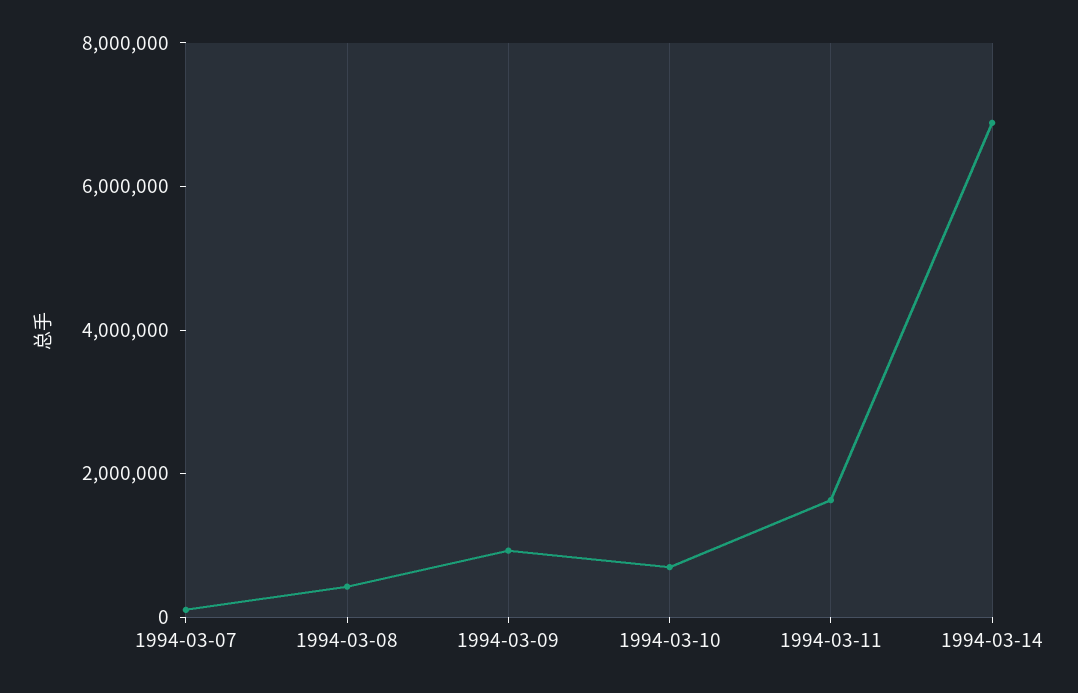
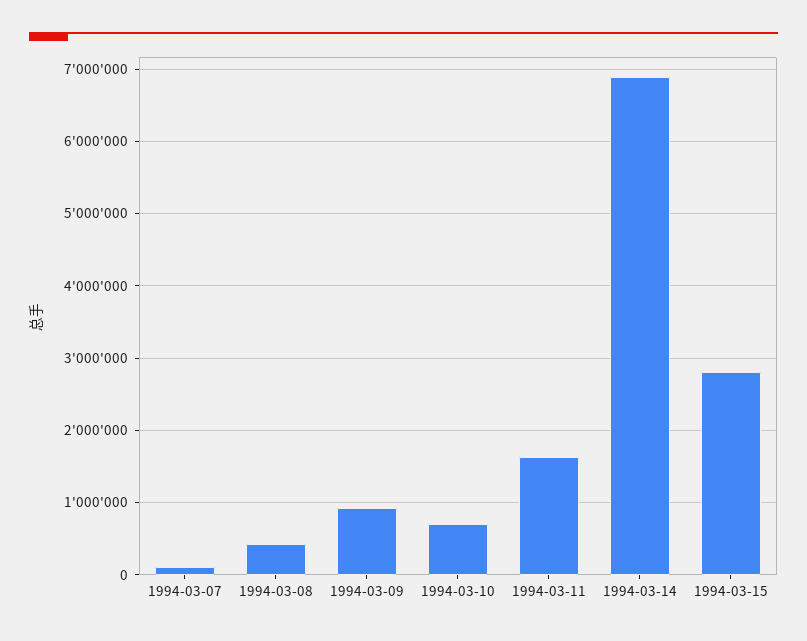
1994-03-15: none -> 2800000

